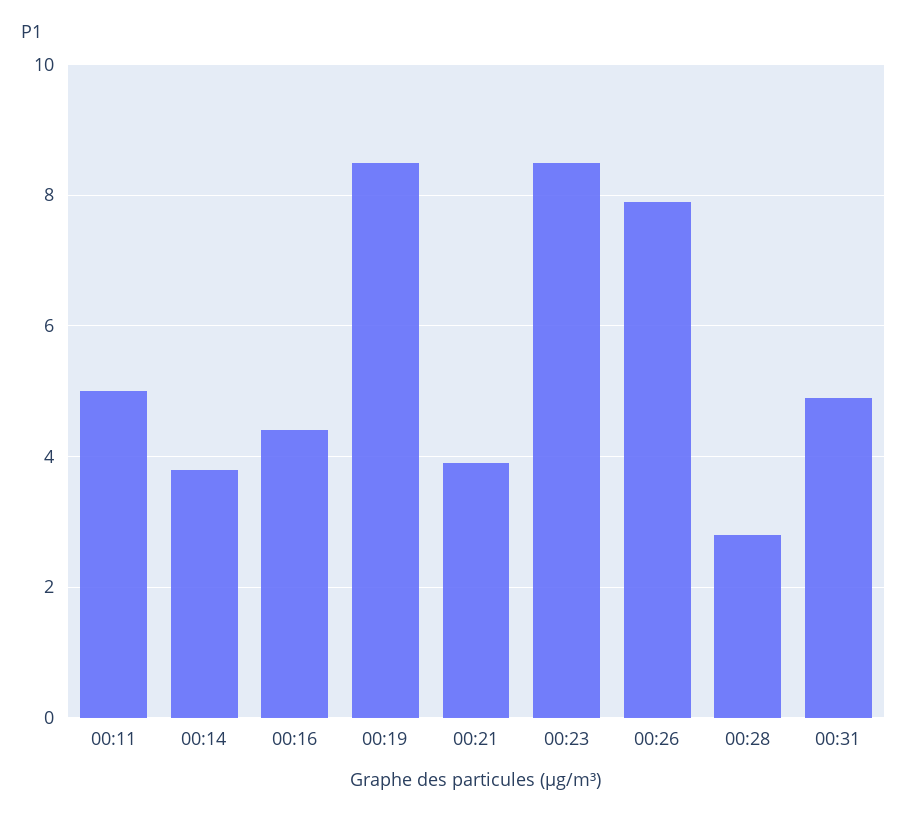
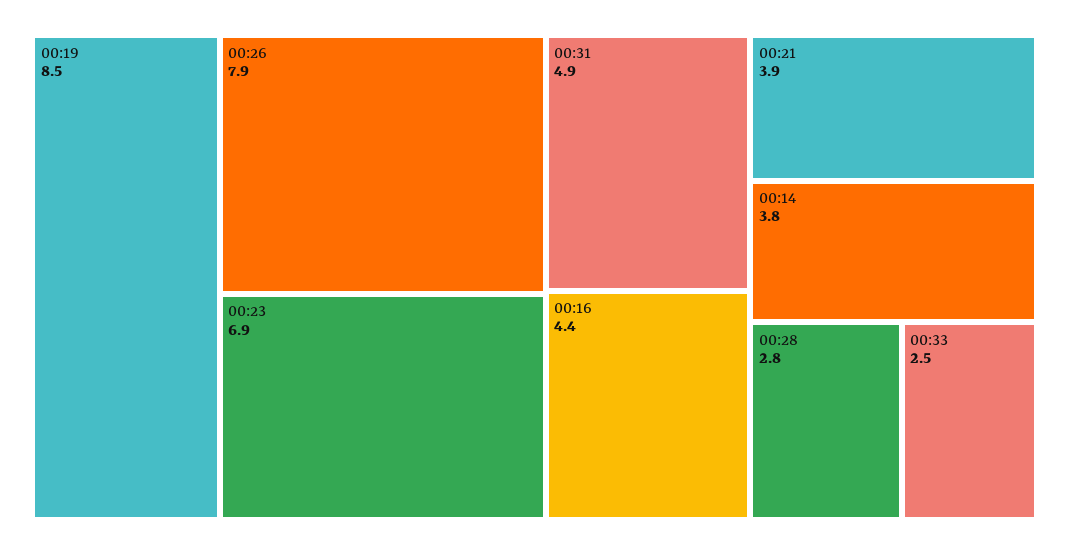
00:11: 5 -> none
00:23: 8.5 -> 6.9
00:33: none -> 2.5

